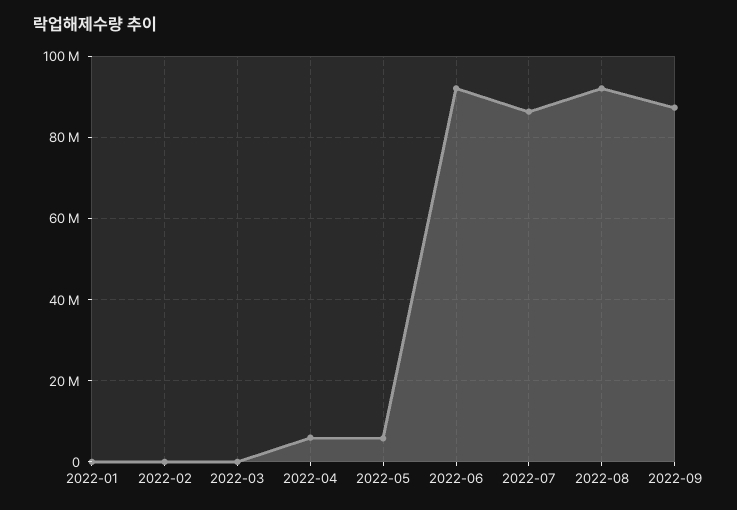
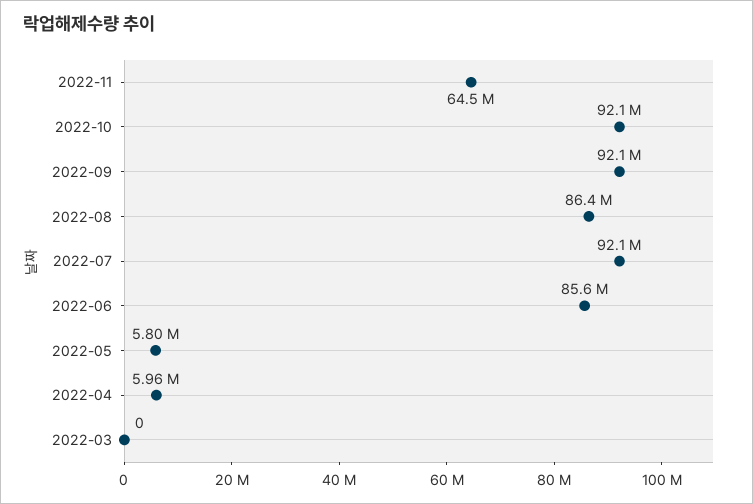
2022-01: 0 -> none
2022-02: 0 -> none
2022-06: 92000000 -> 85600000
2022-07: 86000000 -> 92100000
2022-08: 92000000 -> 86400000
2022-09: 88000000 -> 92100000
2022-11: none -> 64500000
2022-10: none -> 92100000

